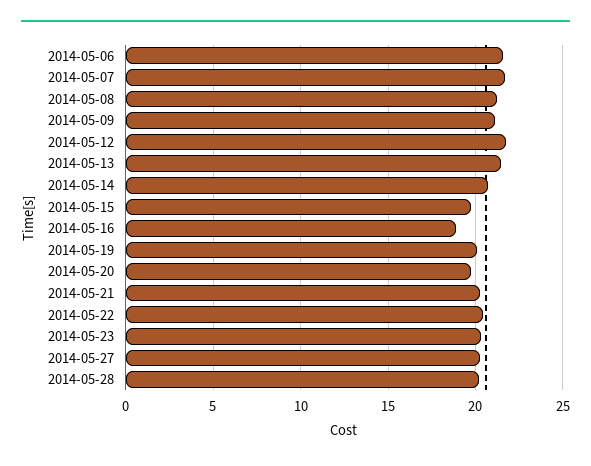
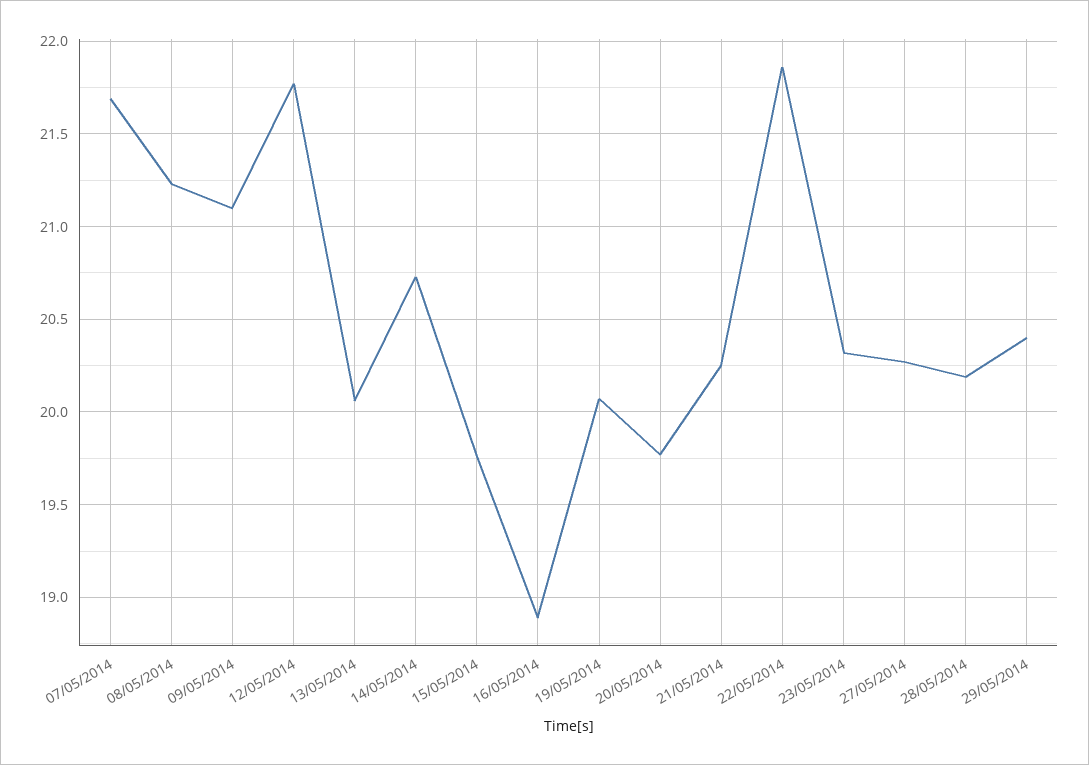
2014-05-06: 21.5 -> none
2014-05-13: 21.5 -> 20.05
2014-05-22: 20.5 -> 21.85
29/05/2014: none -> 20.4

